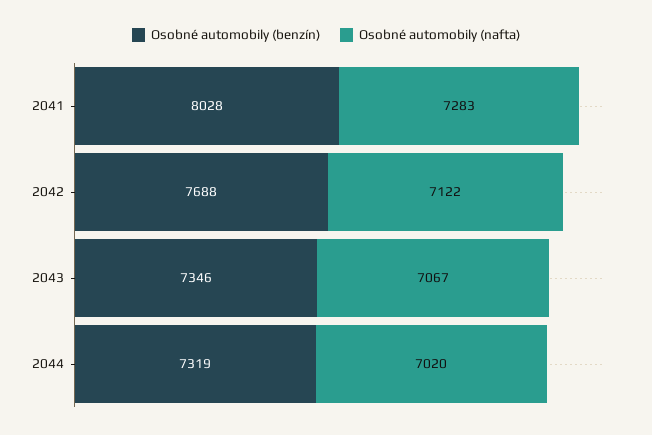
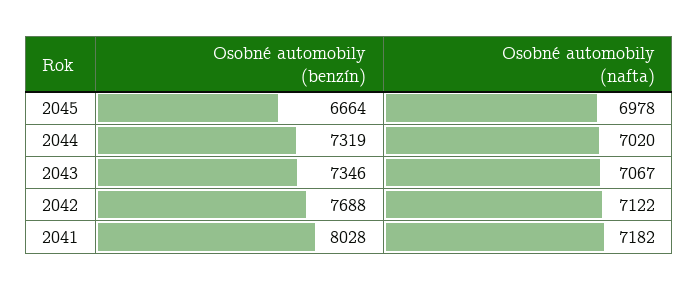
Osobné automobily (nafta), 2041: 7283 -> 7182
Osobné automobily (benzín), 2045: none -> 6664
Osobné automobily (nafta), 2045: none -> 6978

